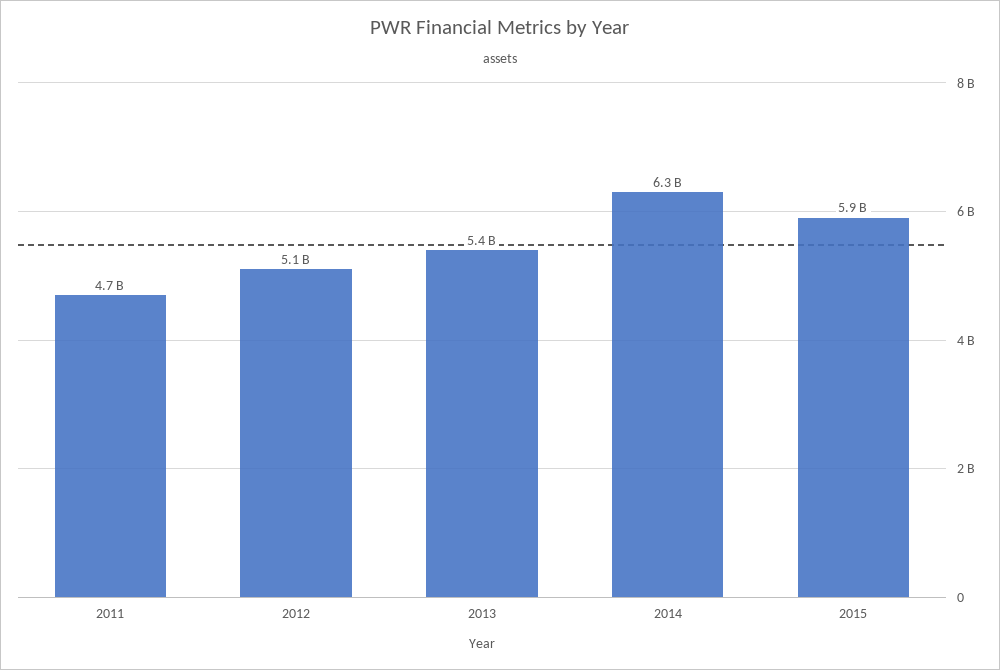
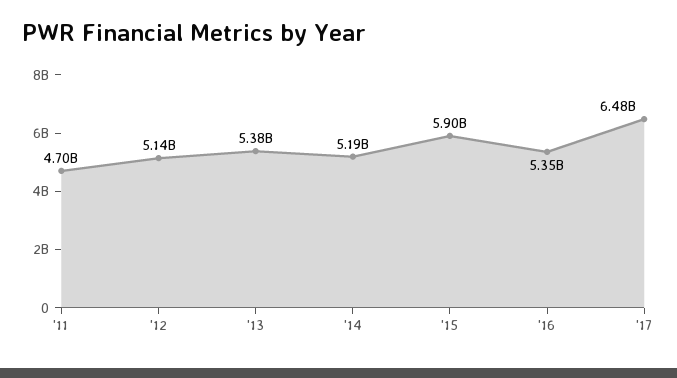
2014: 6300000000 -> 5190000000
'16: none -> 5350000000
'17: none -> 6480000000

